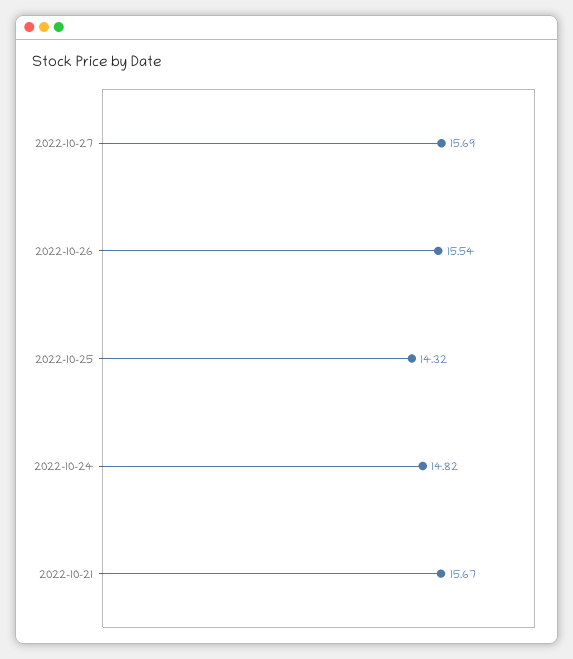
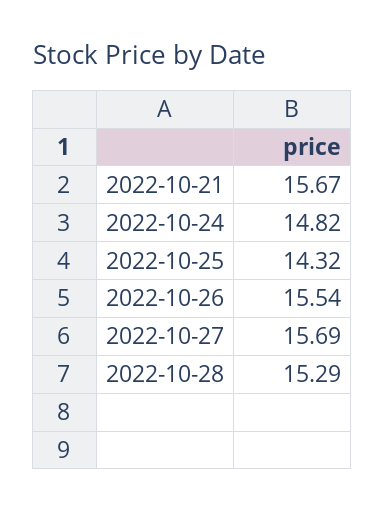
2022-10-28: none -> 15.29

